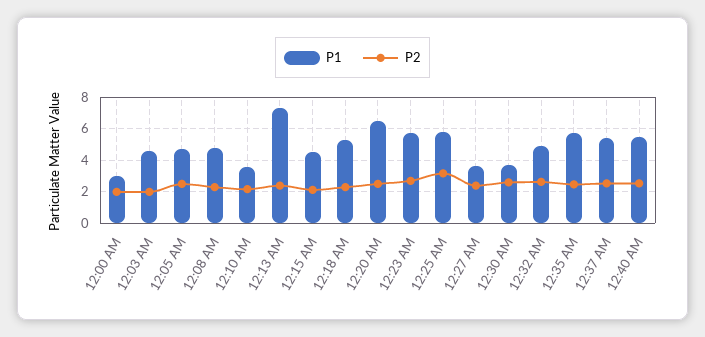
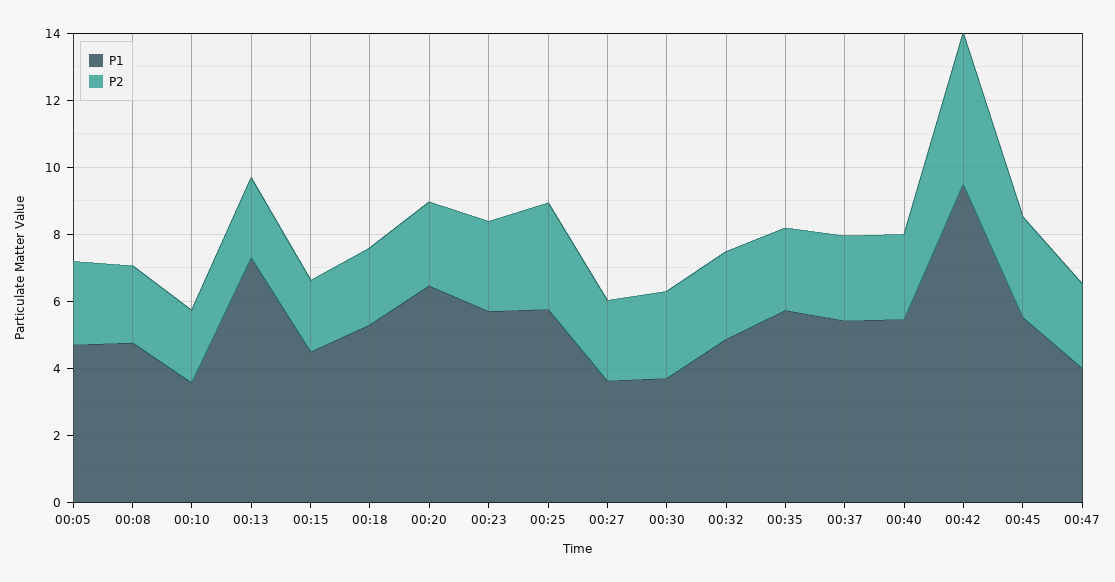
P1, 12:00 AM: 3 -> none
P2, 12:00 AM: 2 -> none
P1, 12:03 AM: 4.5 -> none
P2, 12:03 AM: 2 -> none
P1, 00:42: none -> 9.5
P2, 00:42: none -> 4.5
P1, 00:45: none -> 5.5
P2, 00:45: none -> 3
P1, 00:47: none -> 4
P2, 00:47: none -> 2.5

